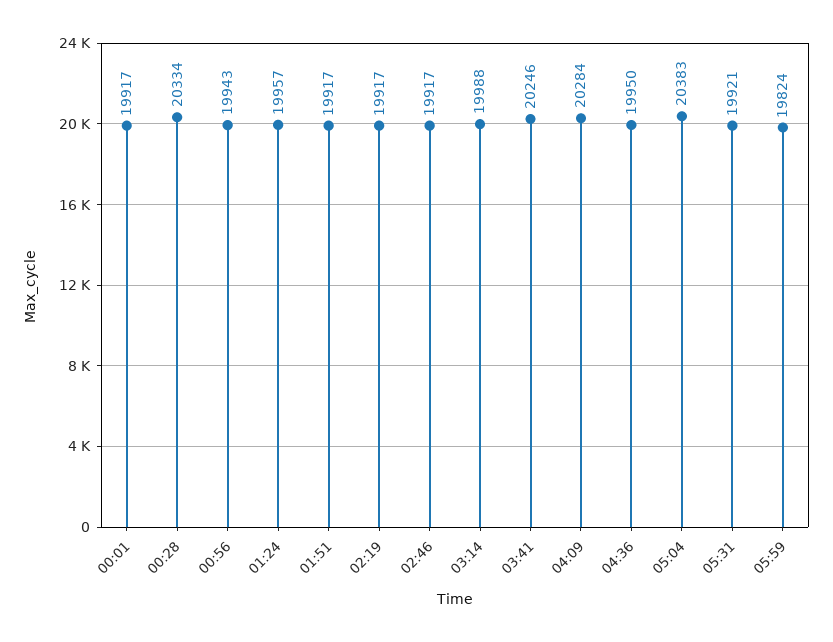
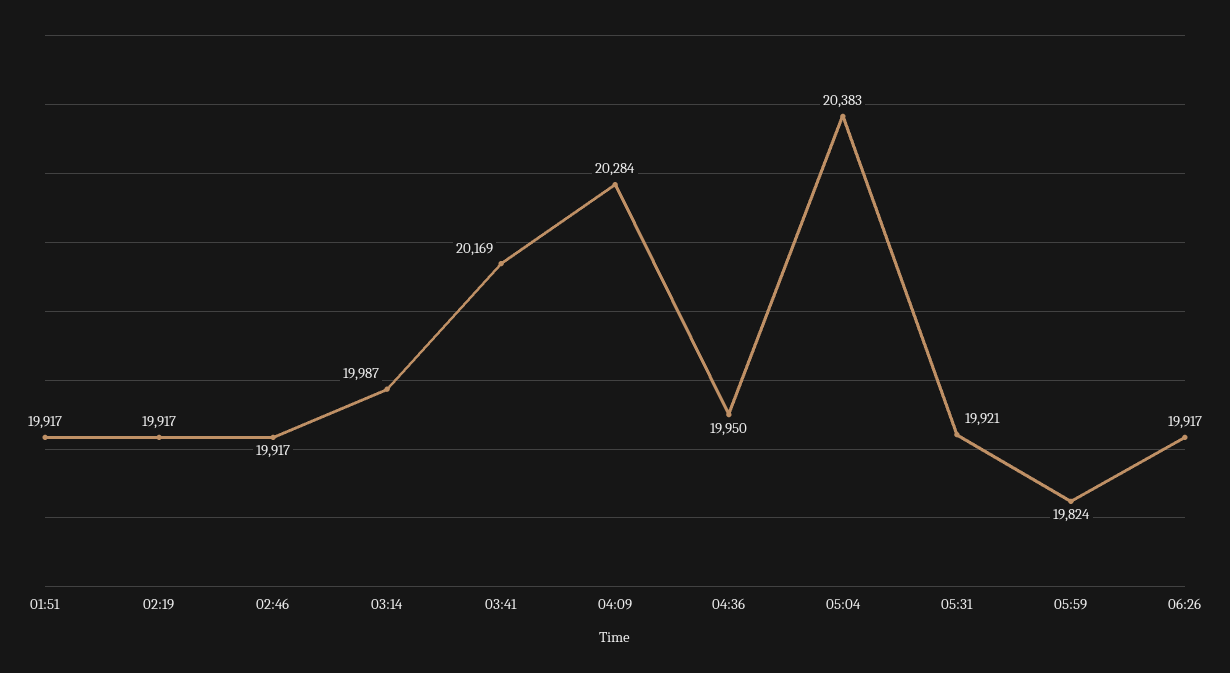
00:01: 19917 -> none
00:28: 20334 -> none
00:56: 19943 -> none
01:24: 19957 -> none
03:14: 19988 -> 19987
03:41: 20246 -> 20169
06:26: none -> 19917

